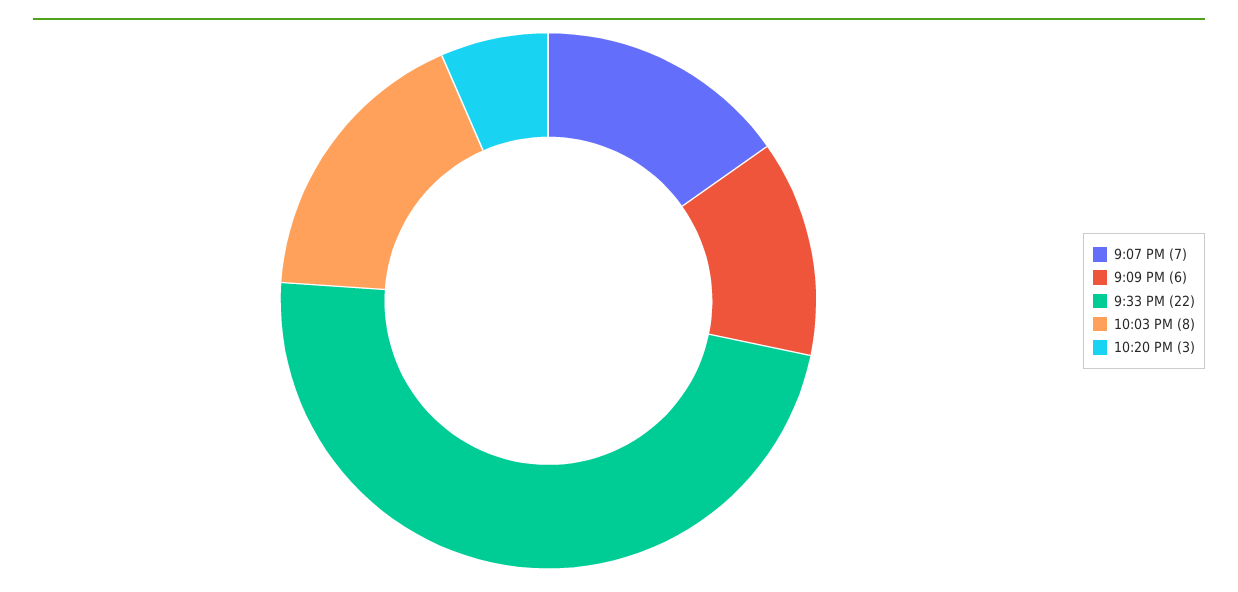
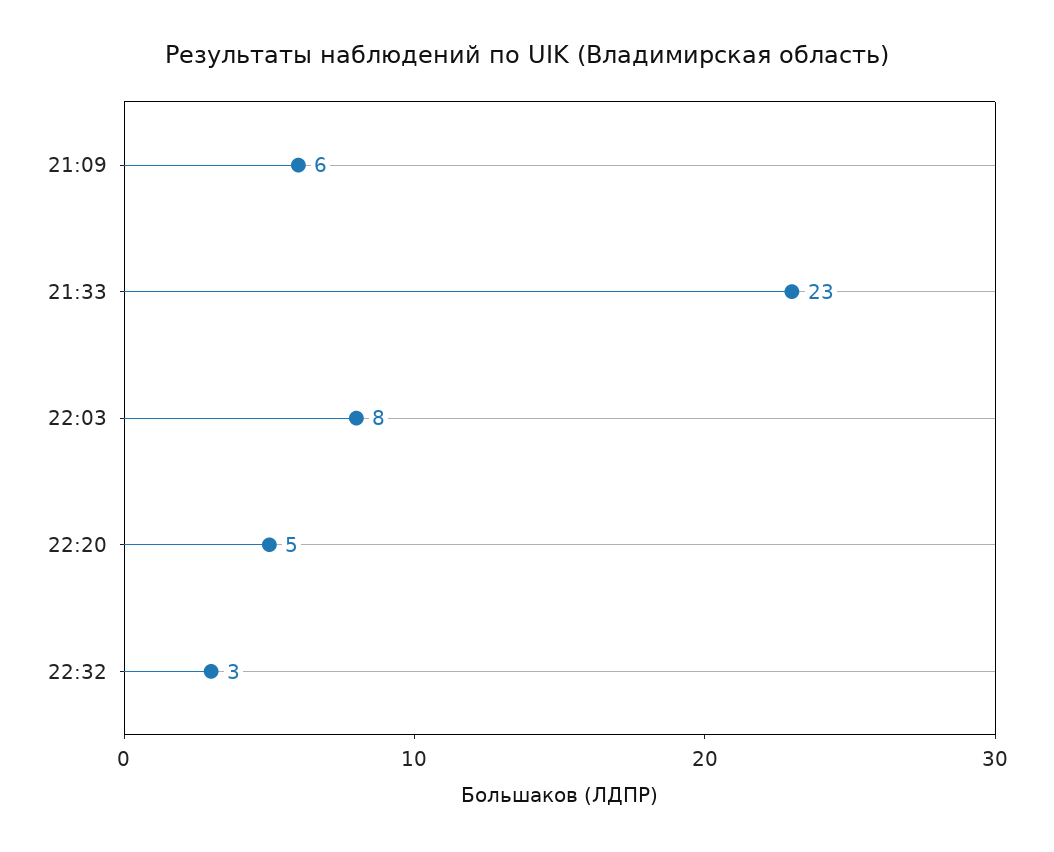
9:07 PM: 7 -> none
9:33 PM: 22 -> 23
10:20 PM: 3 -> 5
22:32: none -> 3

